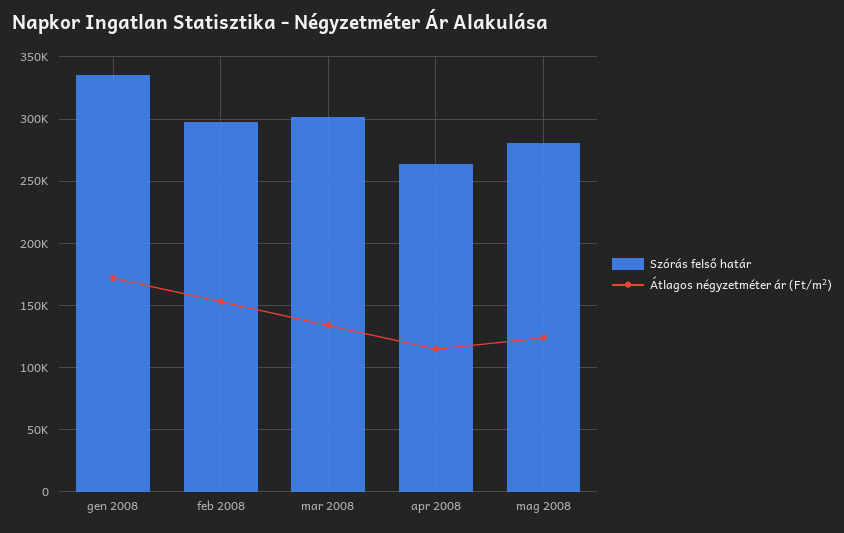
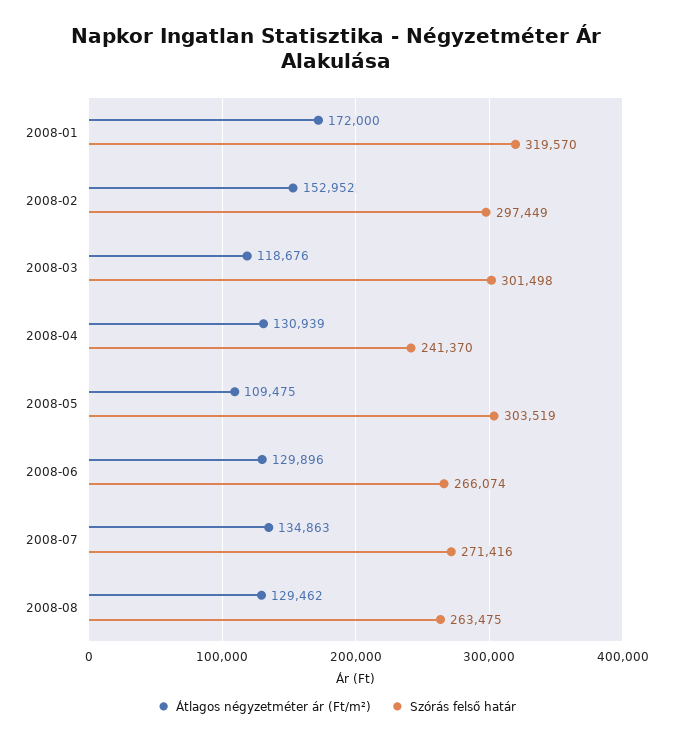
Szórás felső határ, gen 2008: 335000 -> 319570
Átlagos négyzetméter ár (Ft/m²), mar 2008: 135000 -> 118676
Szórás felső határ, apr 2008: 265000 -> 241370
Átlagos négyzetméter ár (Ft/m²), apr 2008: 115000 -> 130939
Szórás felső határ, mag 2008: 280000 -> 303519
Átlagos négyzetméter ár (Ft/m²), mag 2008: 125000 -> 109475
Átlagos négyzetméter ár (Ft/m²), 2008-06: none -> 129896
Szórás felső határ, 2008-06: none -> 266074
Átlagos négyzetméter ár (Ft/m²), 2008-07: none -> 134863
Szórás felső határ, 2008-07: none -> 271416
Átlagos négyzetméter ár (Ft/m²), 2008-08: none -> 129462
Szórás felső határ, 2008-08: none -> 263475

